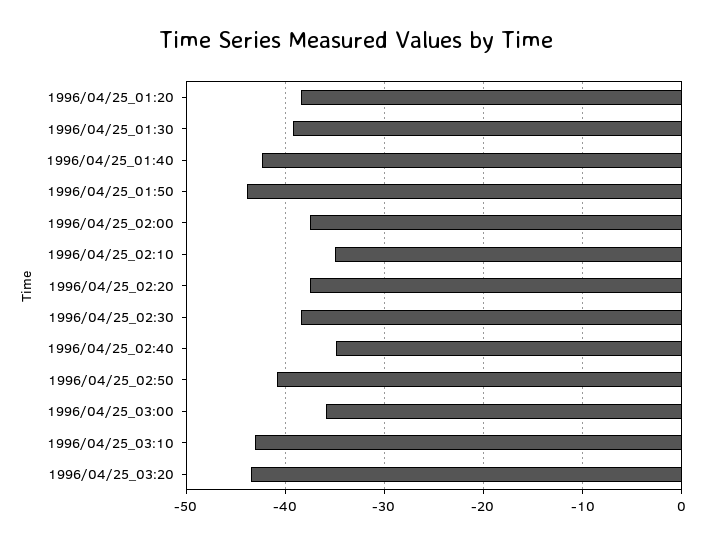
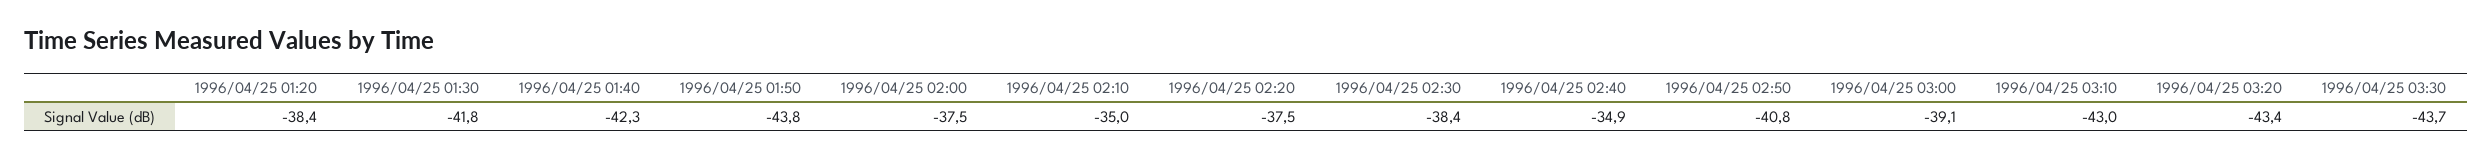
1996/04/25_01:30: -39 -> -41.8
1996/04/25_03:00: -36 -> -39.1
1996/04/25 03:30: none -> -43.7

